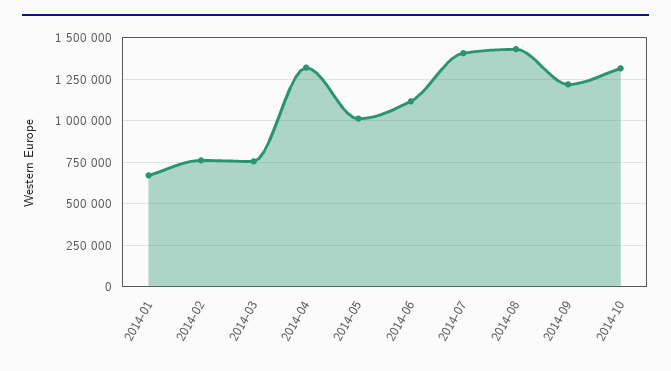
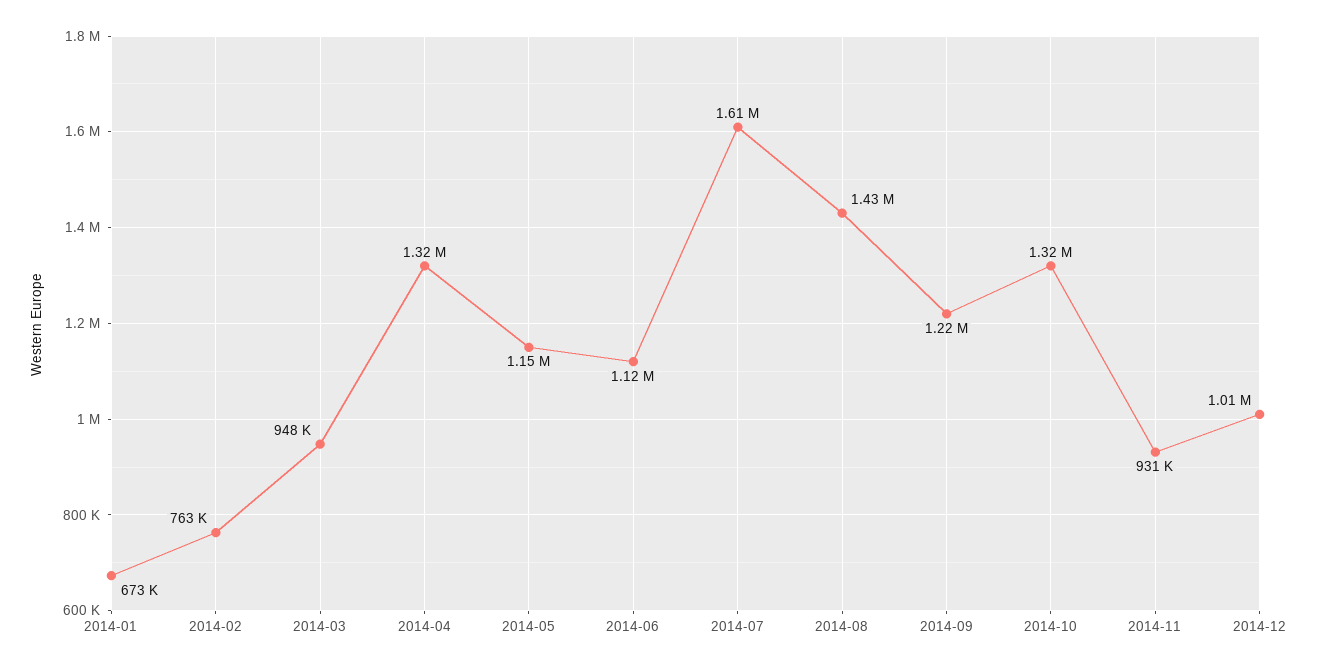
2014-03: 750000 -> 948000
2014-05: 1000000 -> 1150000
2014-07: 1400000 -> 1610000
2014-11: none -> 931000
2014-12: none -> 1010000

